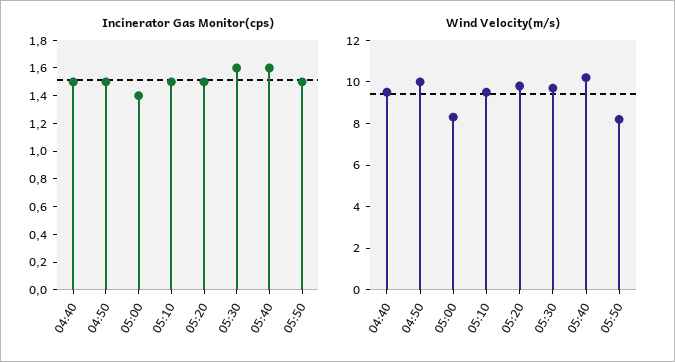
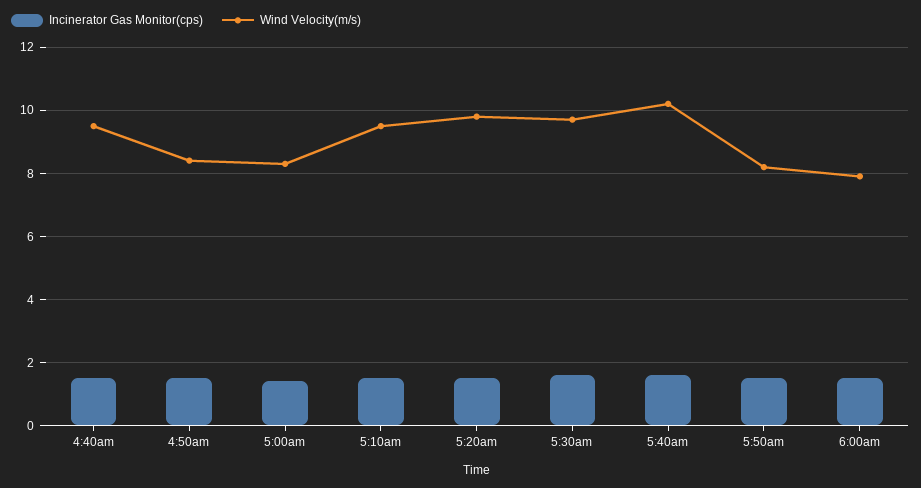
Wind Velocity(m/s), 04:50: 10 -> 8.5
Incinerator Gas Monitor(cps), 6:00am: none -> 1.5
Wind Velocity(m/s), 6:00am: none -> 8

